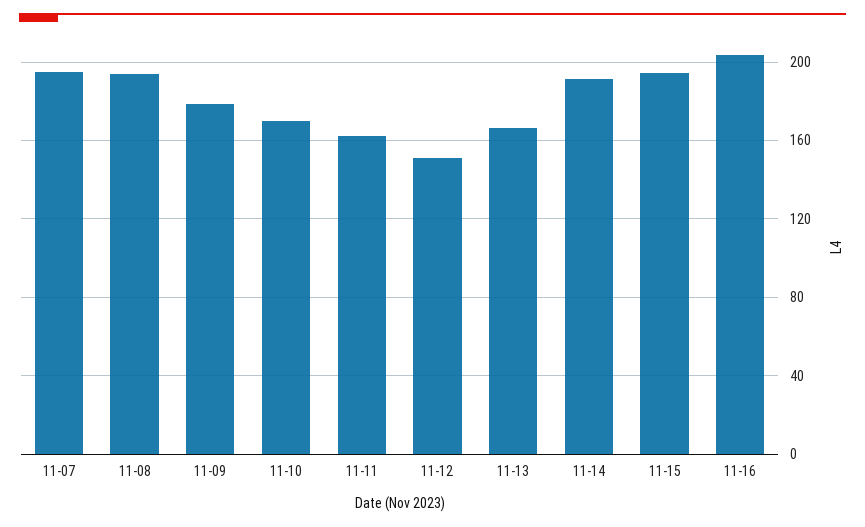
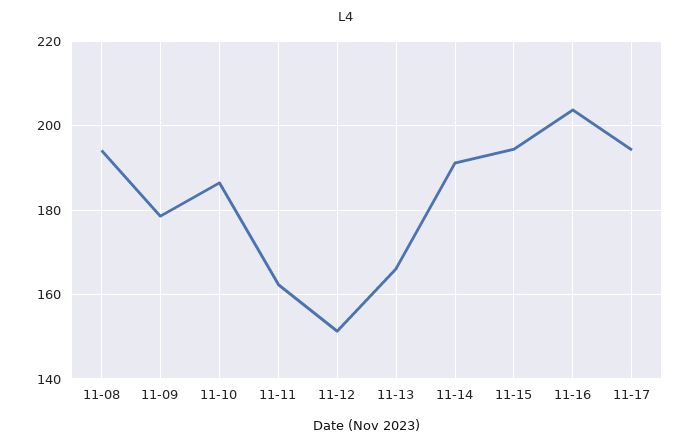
11-07: 195 -> none
11-10: 170 -> 186
11-17: none -> 194

